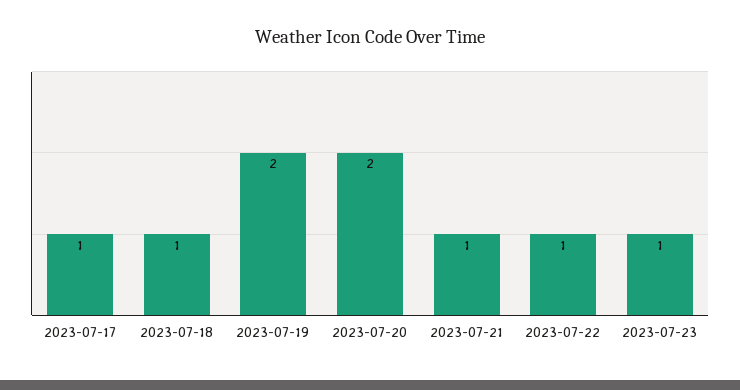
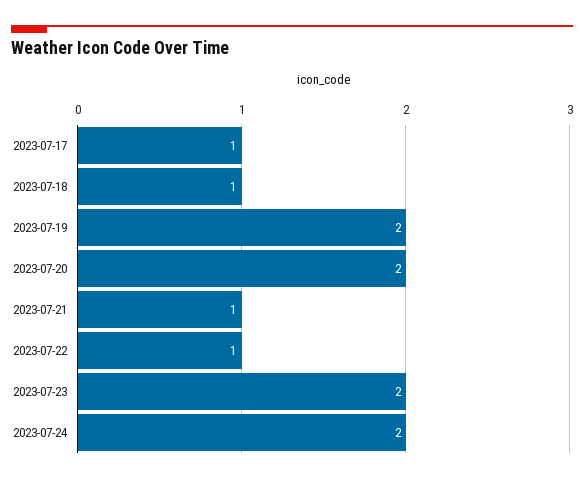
2023-07-23: 1 -> 2
2023-07-24: none -> 2

